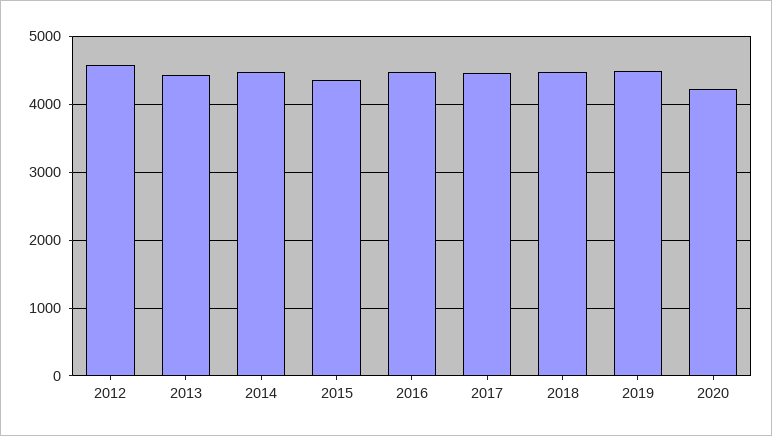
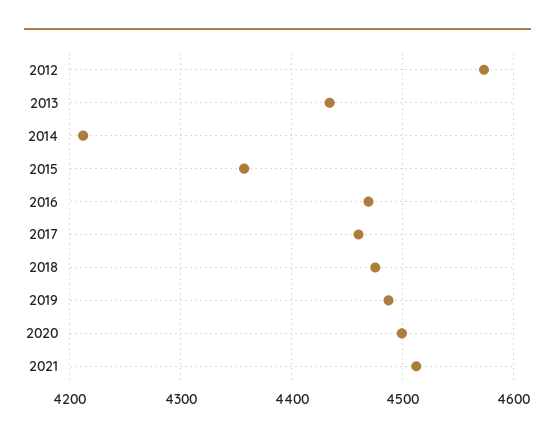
2014: 4500 -> 4210
2020: 4200 -> 4500
2021: none -> 4510

